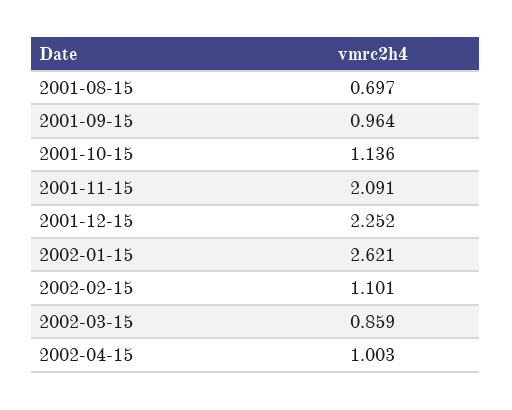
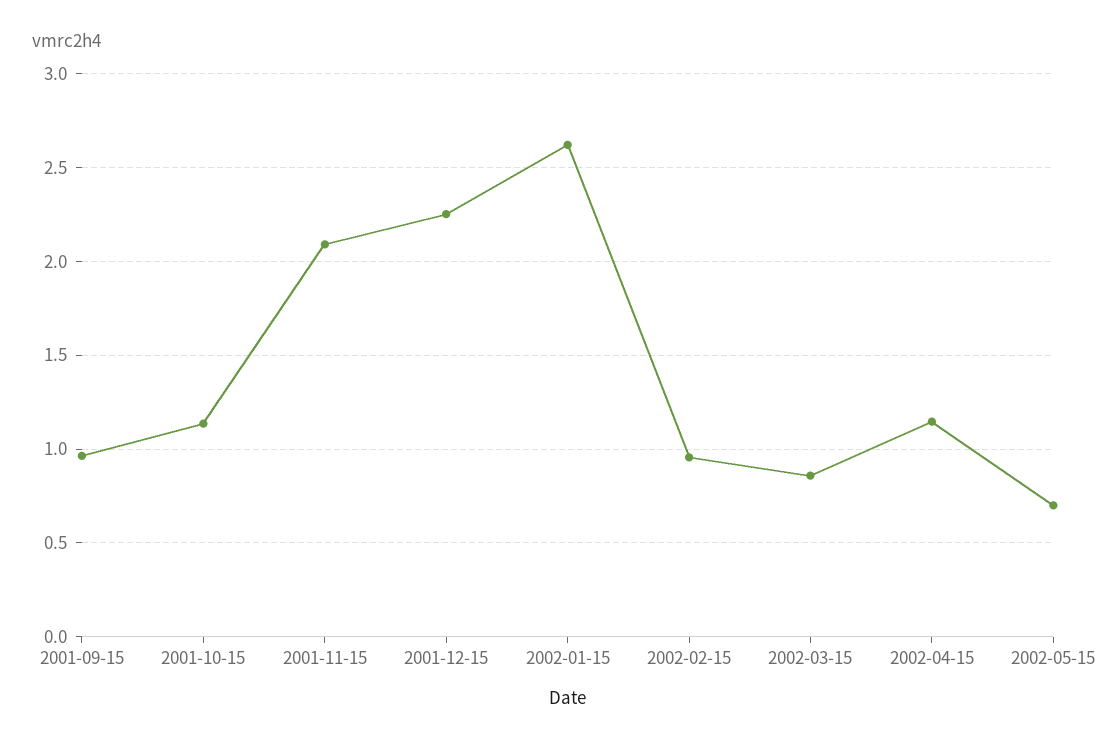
2001-08-15: 0.697 -> none
2002-02-15: 1.101 -> 0.95
2002-04-15: 1.003 -> 1.15
2002-05-15: none -> 0.7

